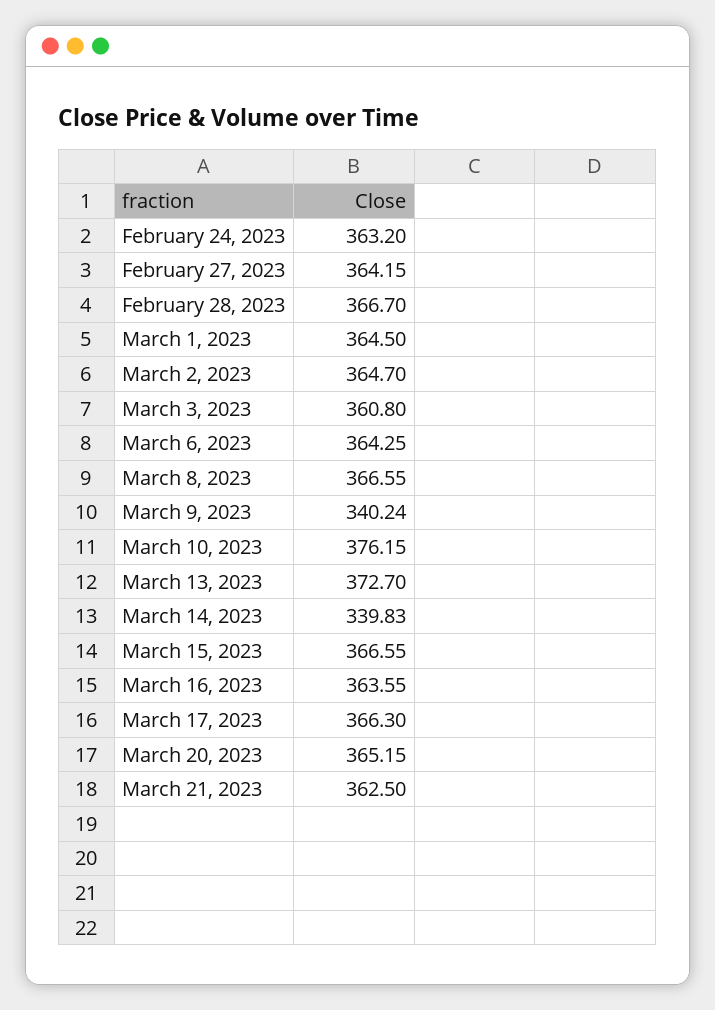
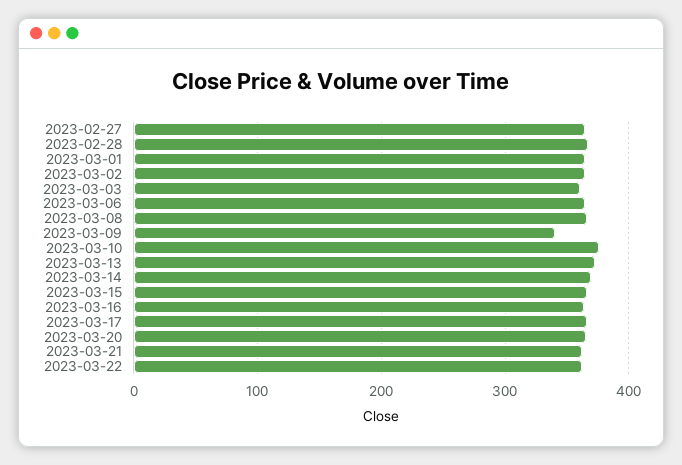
February 24, 2023: 363.2 -> none
March 14, 2023: 339.83 -> 370
2023-03-22: none -> 360

